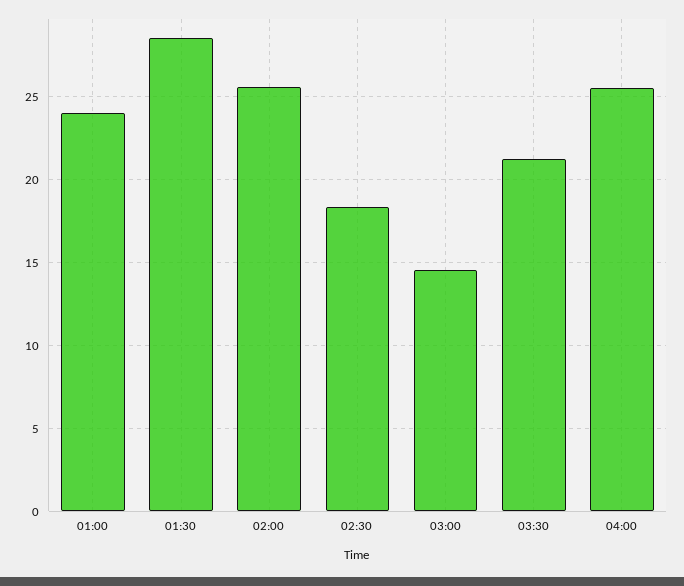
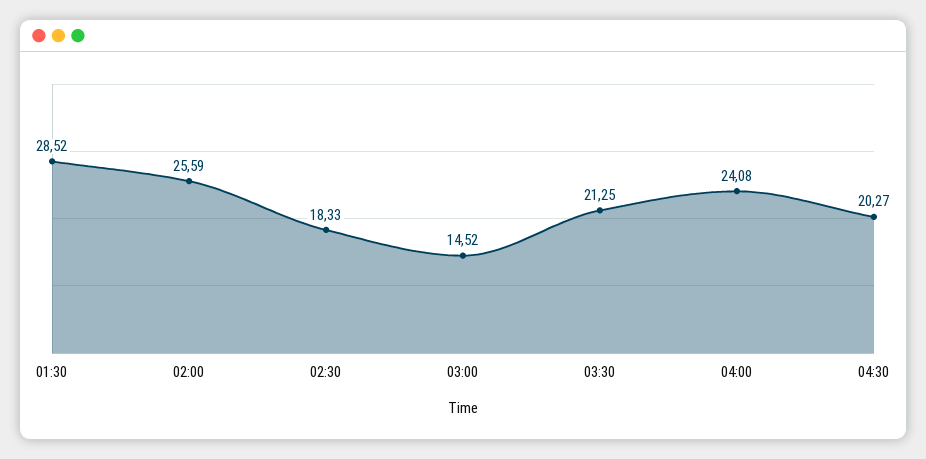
01:00: 24 -> none
04:00: 25.5 -> 24.08
04:30: none -> 20.27

